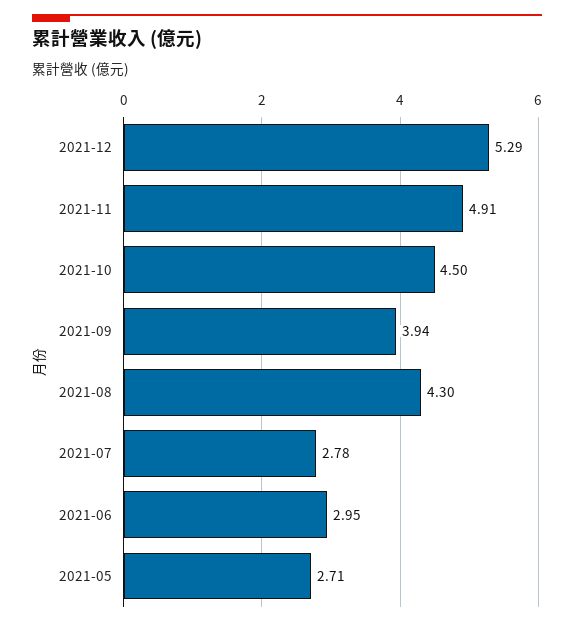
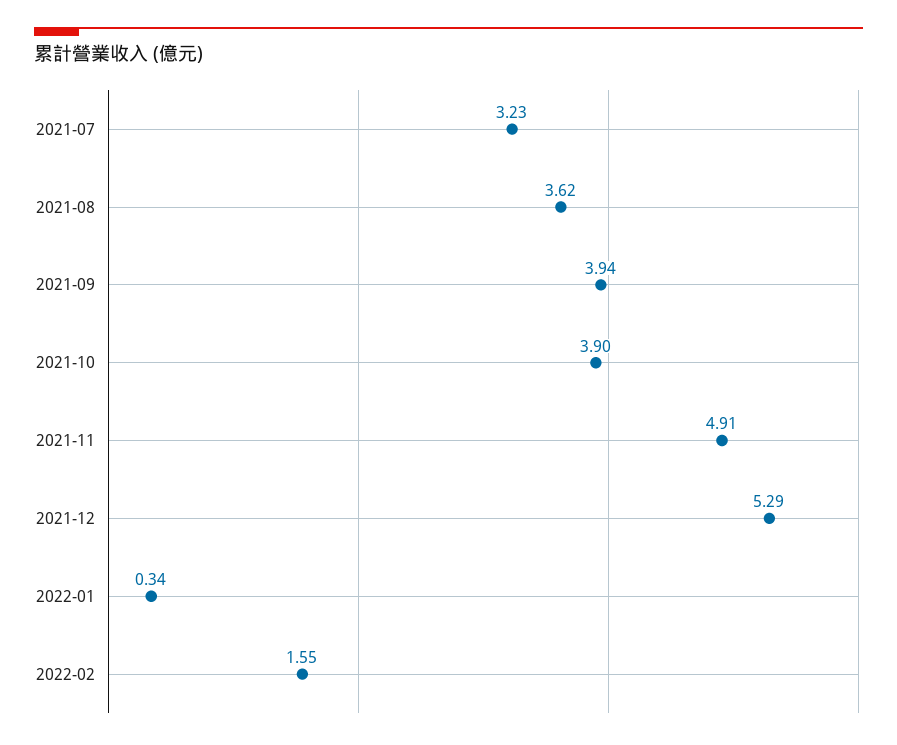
2021-10: 4.5 -> 3.9
2021-08: 4.3 -> 3.62
2021-07: 2.78 -> 3.23
2021-06: 2.95 -> none
2021-05: 2.71 -> none
2022-01: none -> 0.34
2022-02: none -> 1.55

